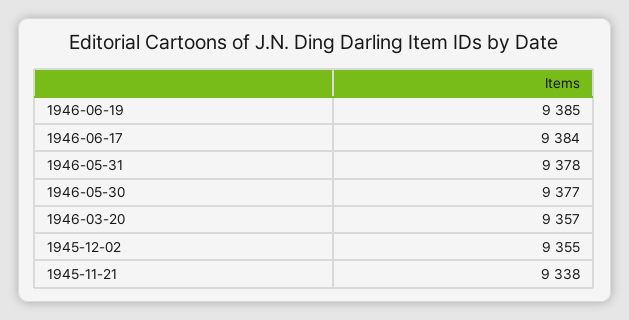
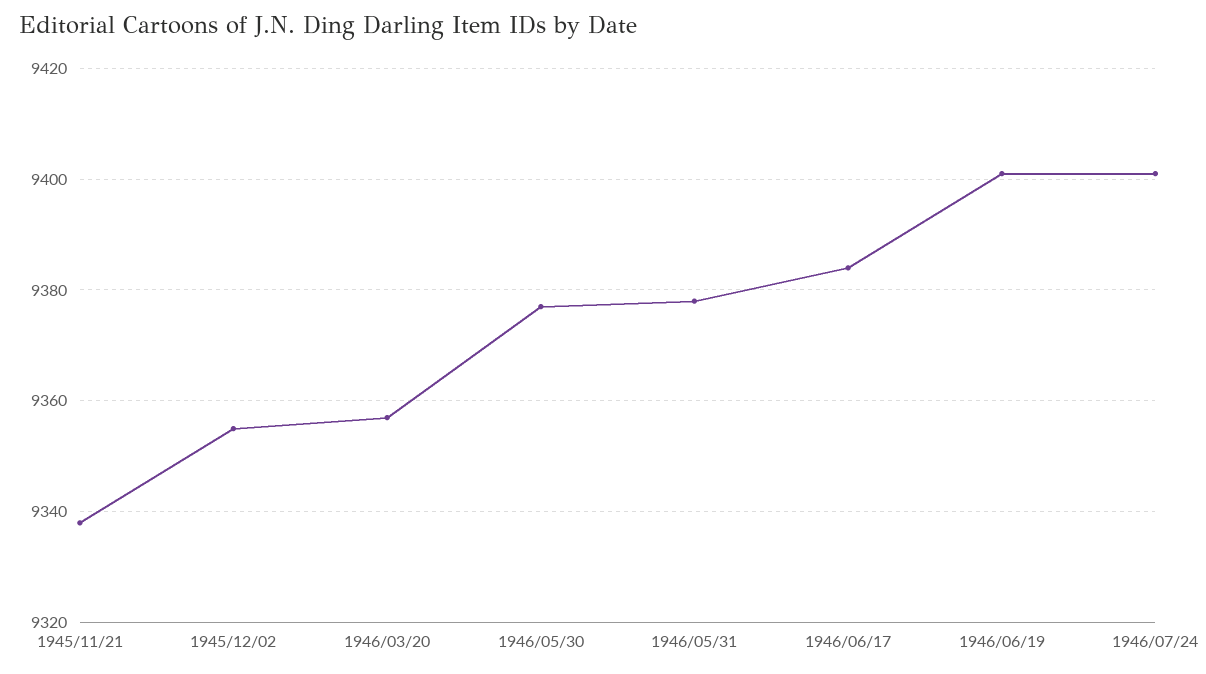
1946-06-19: 9385 -> 9400
1946/07/24: none -> 9400

